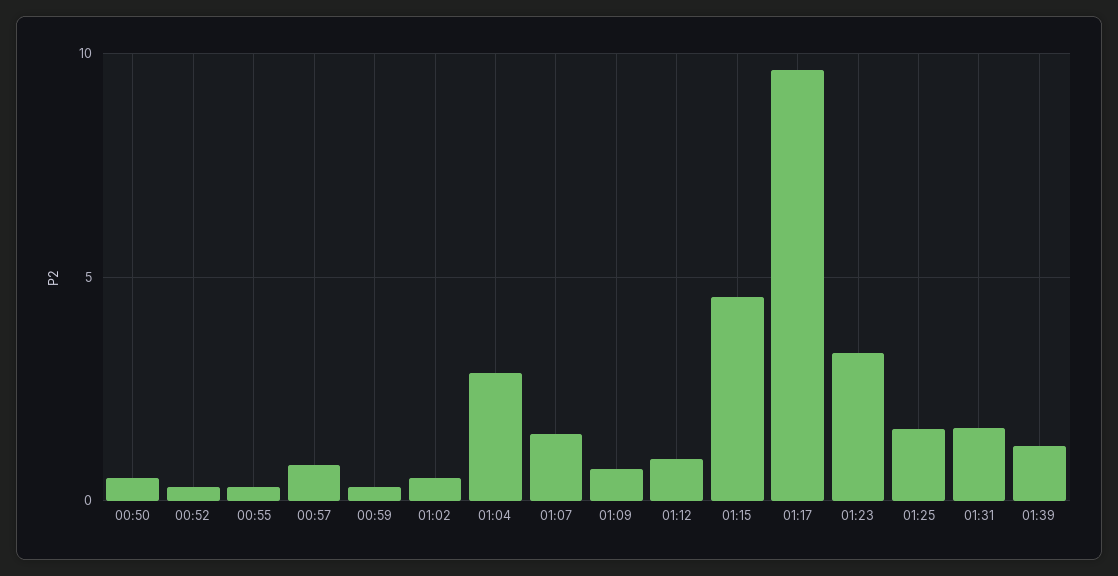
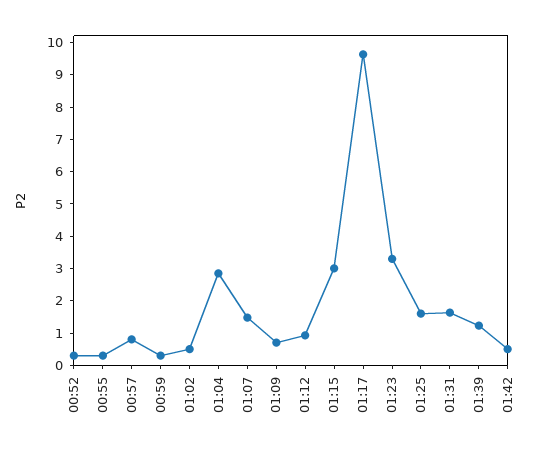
00:50: 0.5 -> none
01:15: 4.5 -> 3
01:42: none -> 0.5

